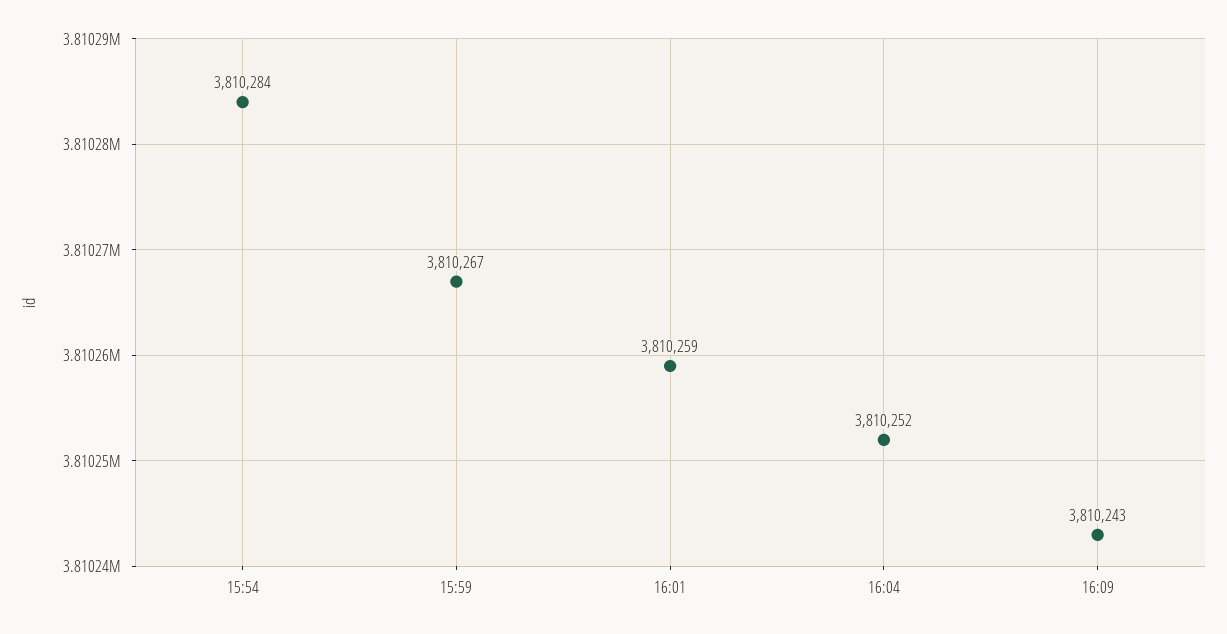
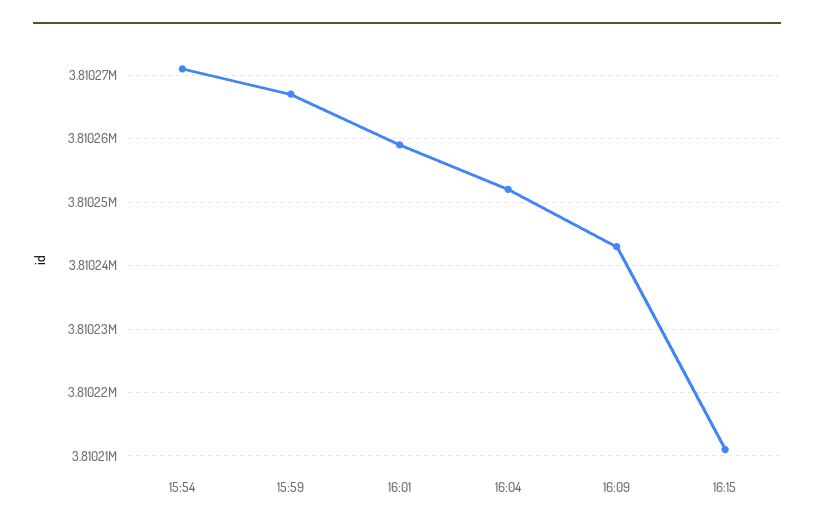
15:54: 3810284 -> 3810271
16:15: none -> 3810211

